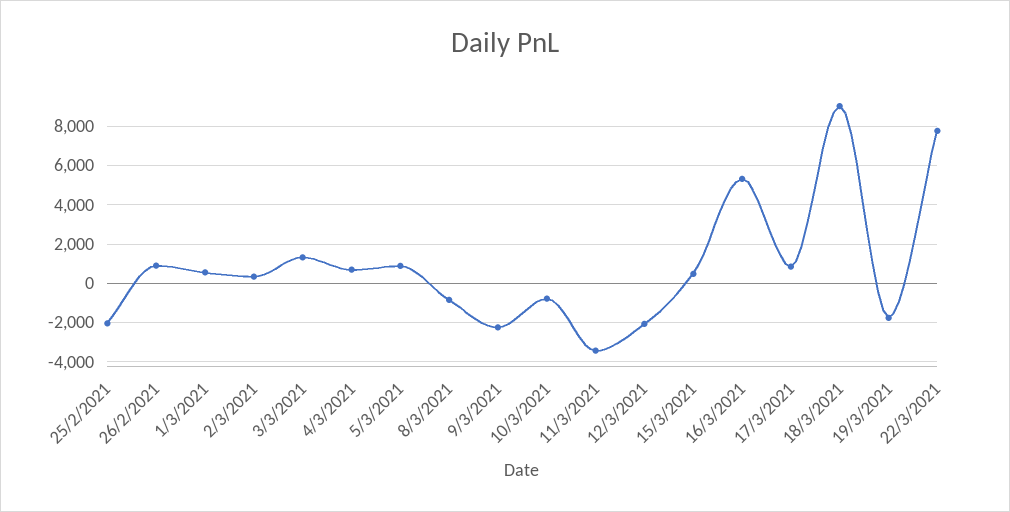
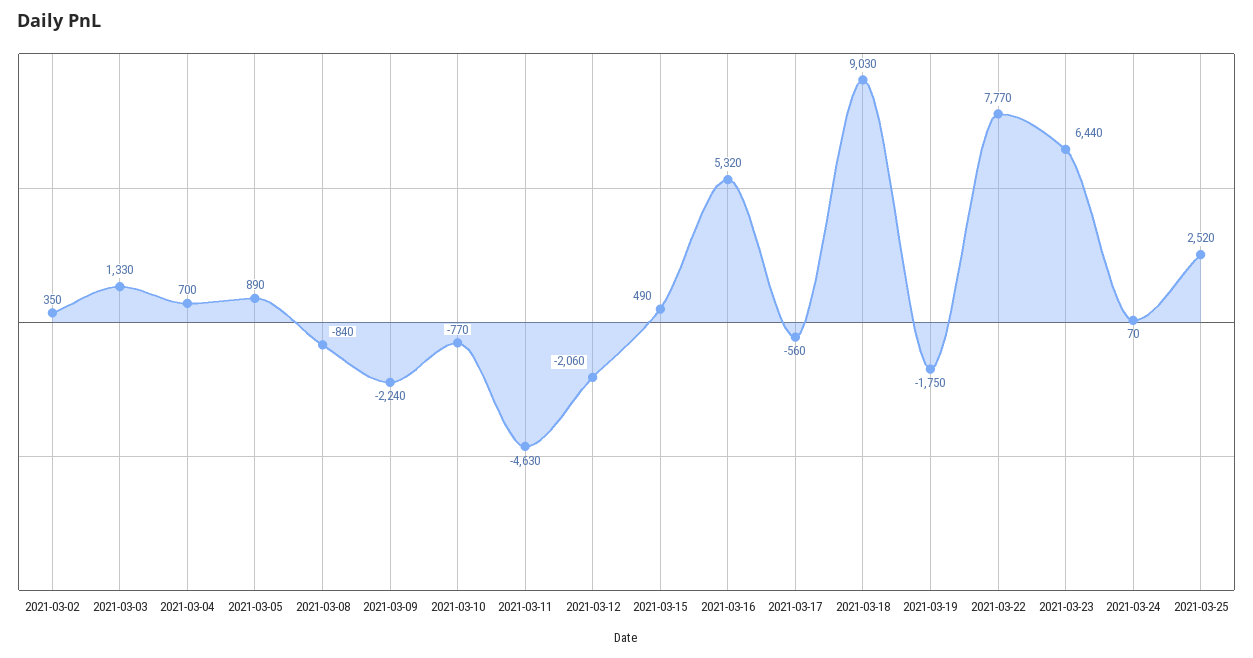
25/2/2021: -2000 -> none
26/2/2021: 1000 -> none
1/3/2021: 500 -> none
11/3/2021: -3500 -> -4630
17/3/2021: 1000 -> -560
2021-03-23: none -> 6440
2021-03-24: none -> 70
2021-03-25: none -> 2520

